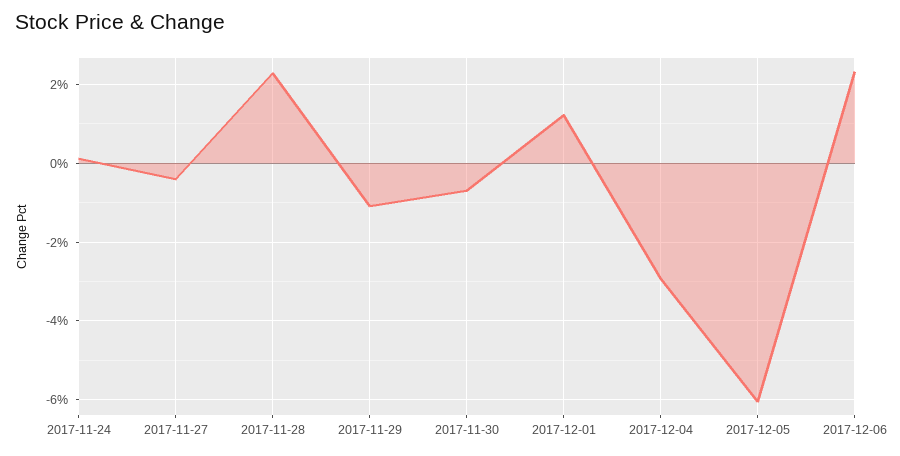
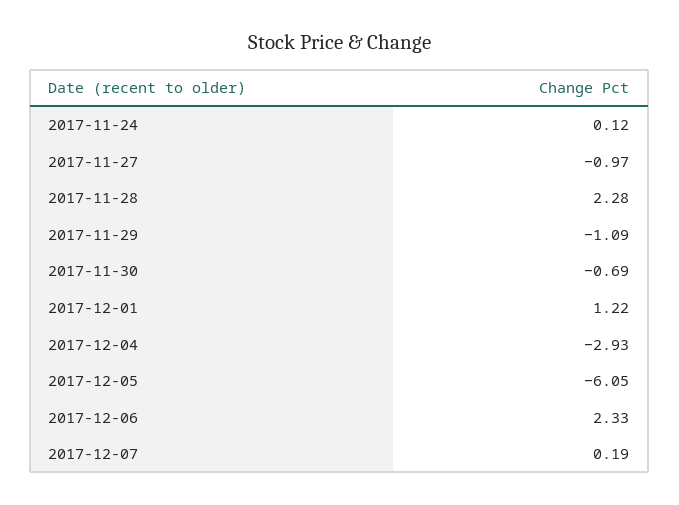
2017-11-27: -0.4 -> -0.97
2017-12-07: none -> 0.19

